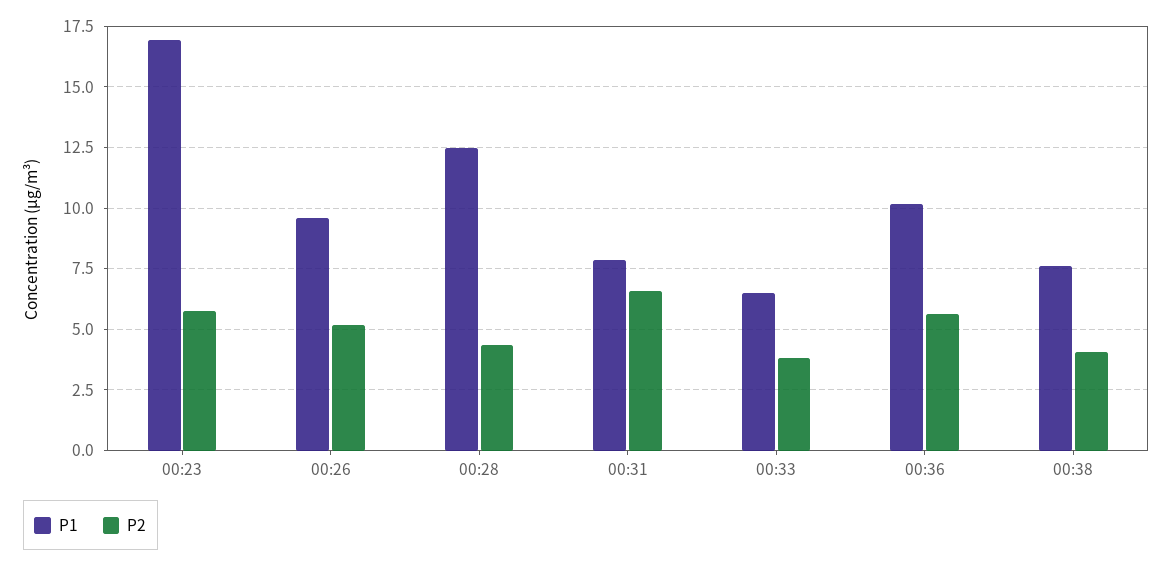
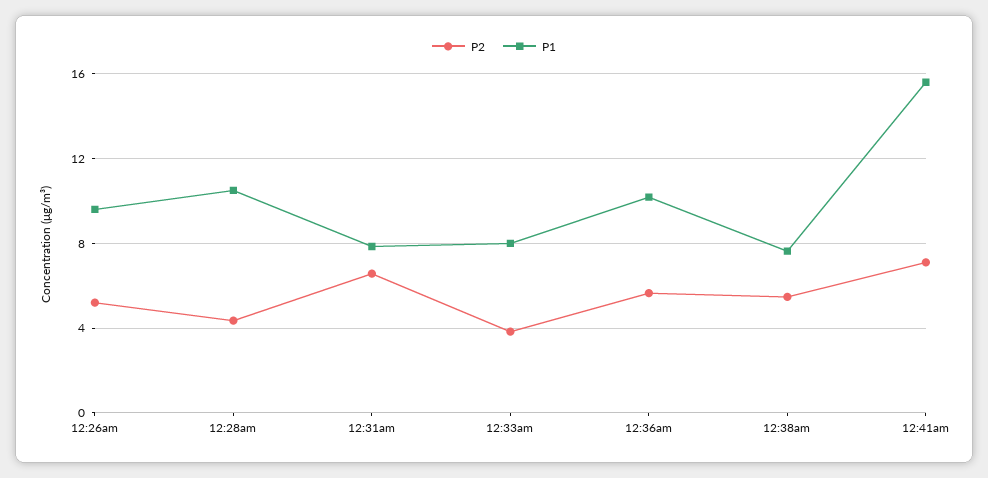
P1, 00:23: 17 -> none
P2, 00:23: 5.75 -> none
P1, 00:28: 12.5 -> 10.5
P1, 00:33: 6.5 -> 8
P2, 00:38: 4 -> 5.5
P2, 12:41am: none -> 7
P1, 12:41am: none -> 15.5

